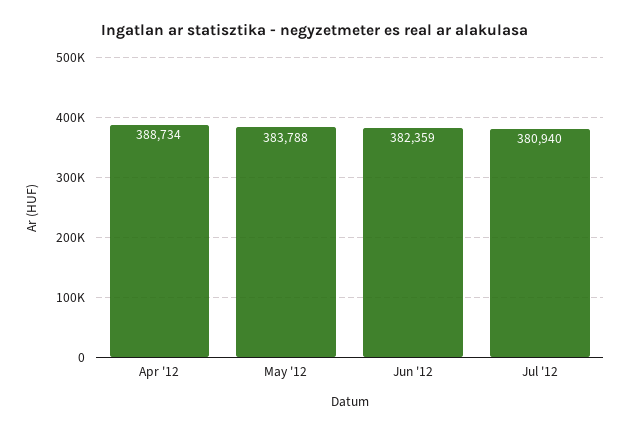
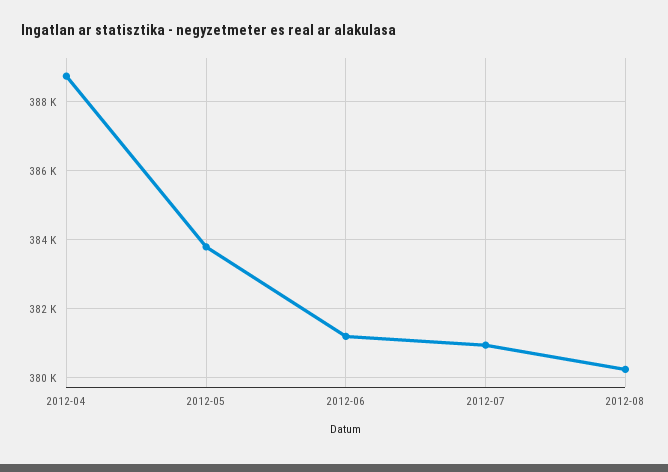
Jun '12: 382359 -> 381200
2012-08: none -> 380200

